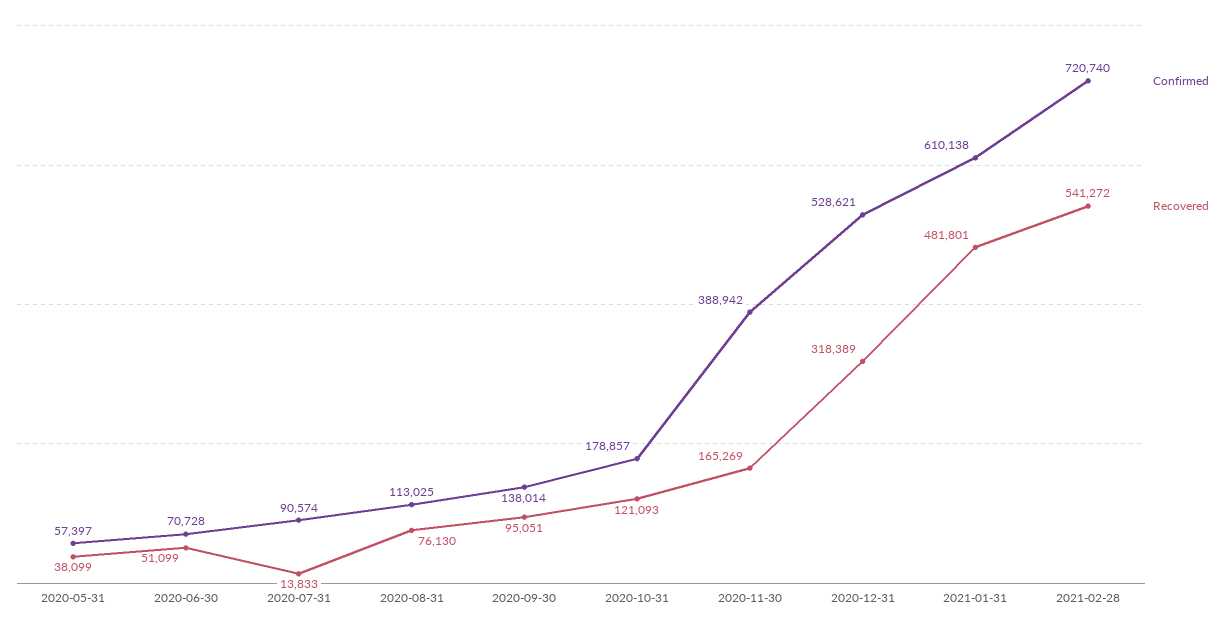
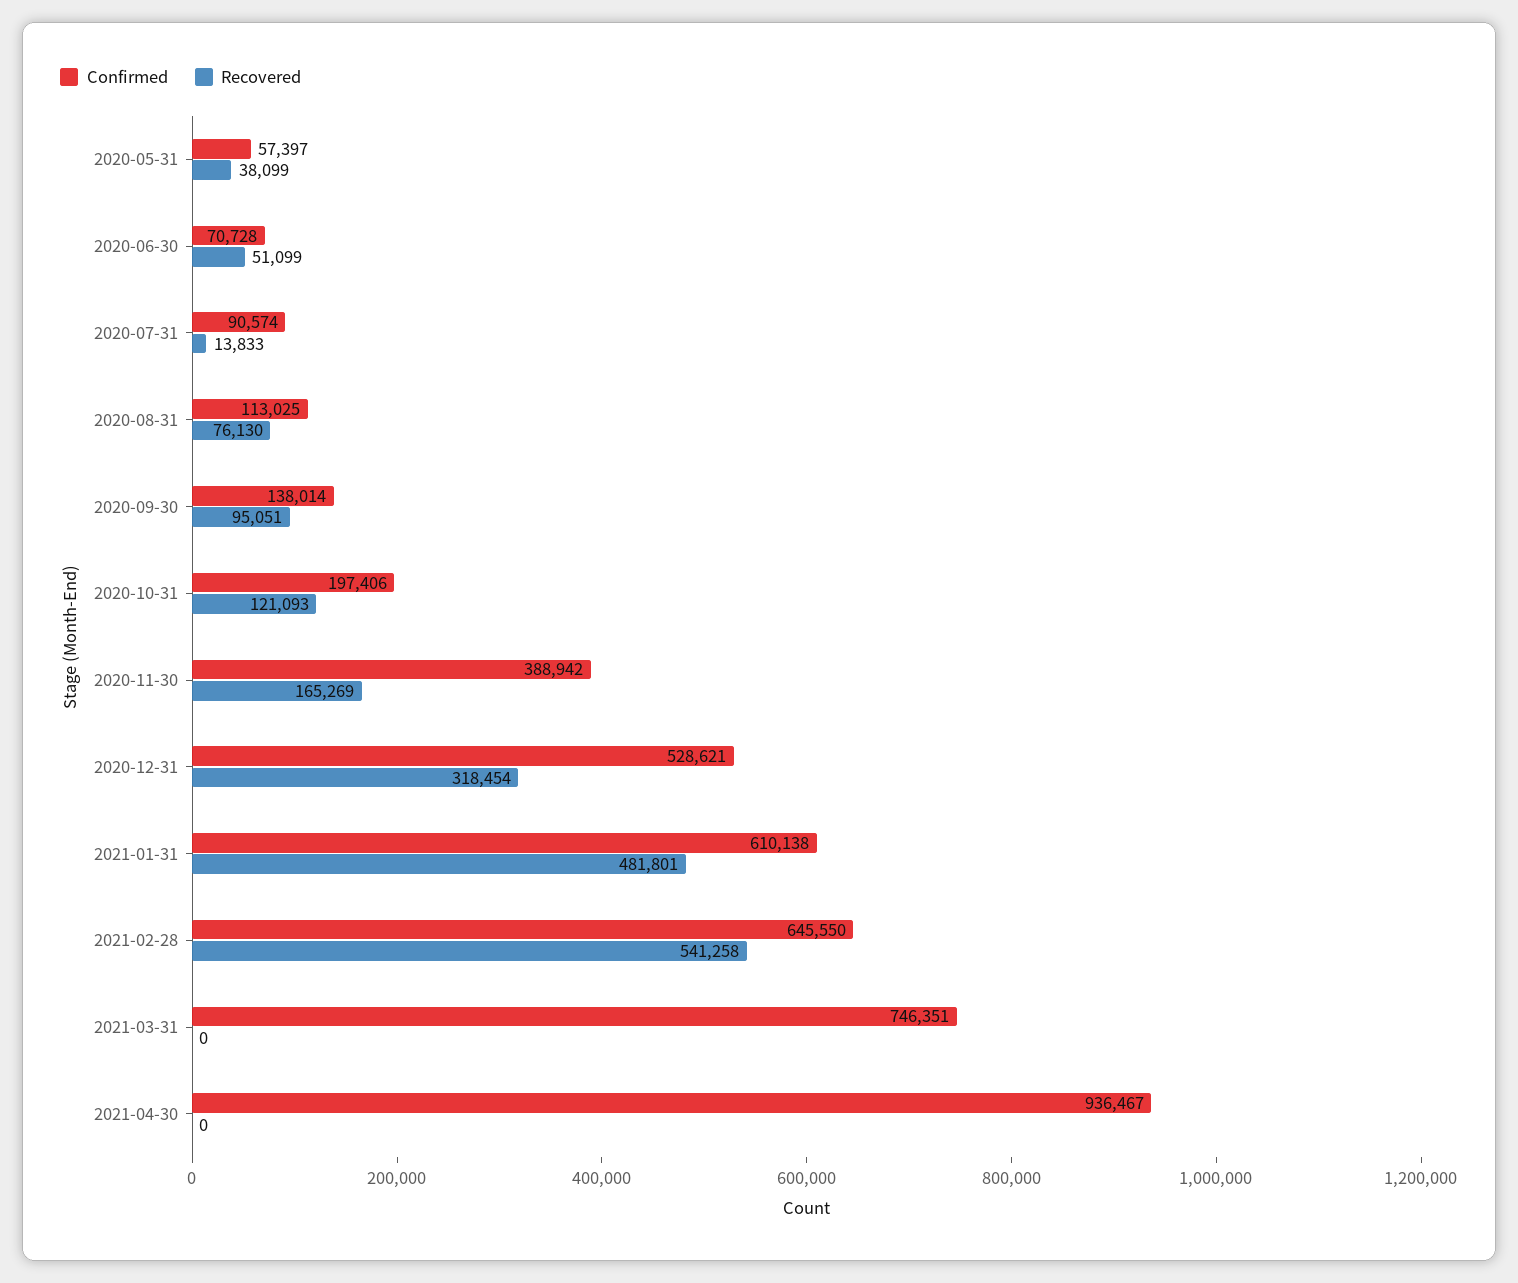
Confirmed, 2020-10-31: 178857 -> 197406
Recovered, 2020-12-31: 318389 -> 318454
Confirmed, 2021-02-28: 720740 -> 645550
Recovered, 2021-02-28: 541272 -> 541258
Confirmed, 2021-03-31: none -> 746351
Recovered, 2021-03-31: none -> 0
Confirmed, 2021-04-30: none -> 936467
Recovered, 2021-04-30: none -> 0

